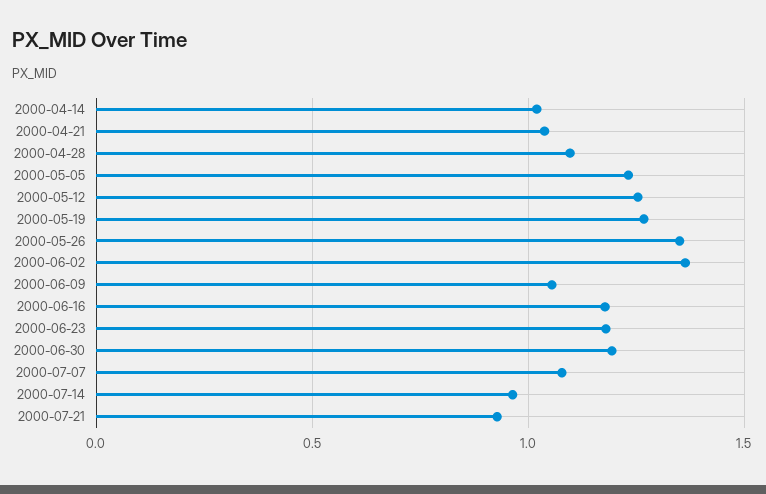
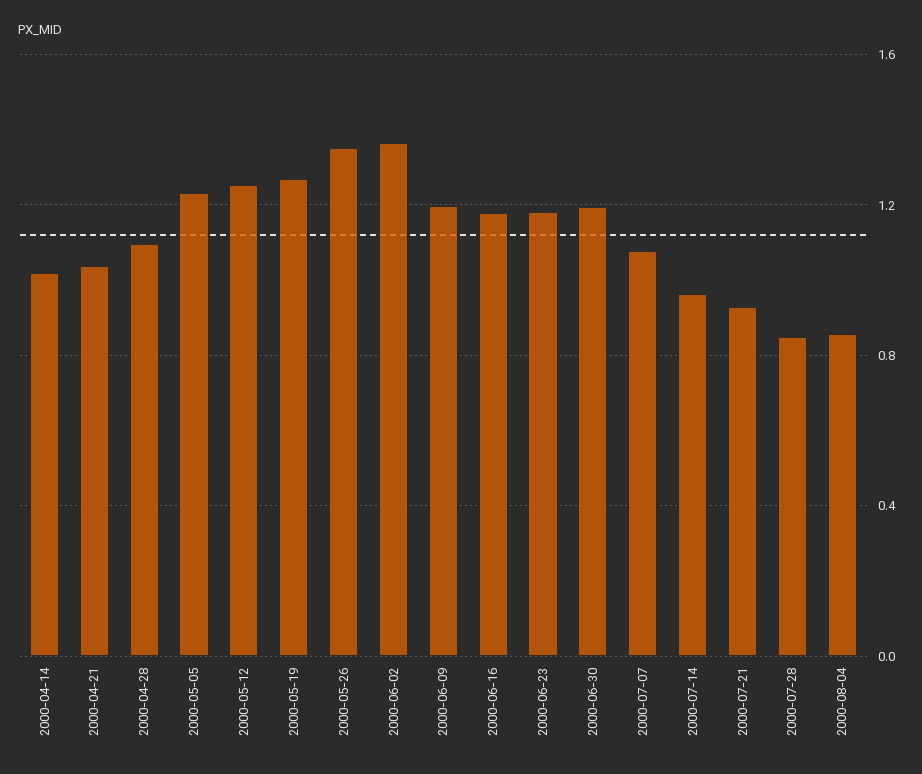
2000-06-09: 1.05 -> 1.2
2000-07-28: none -> 0.85
2000-08-04: none -> 0.85

